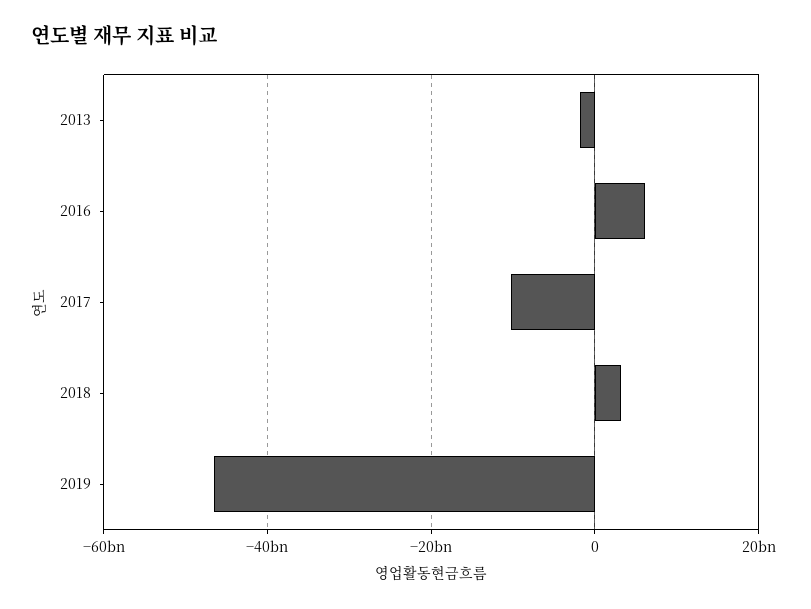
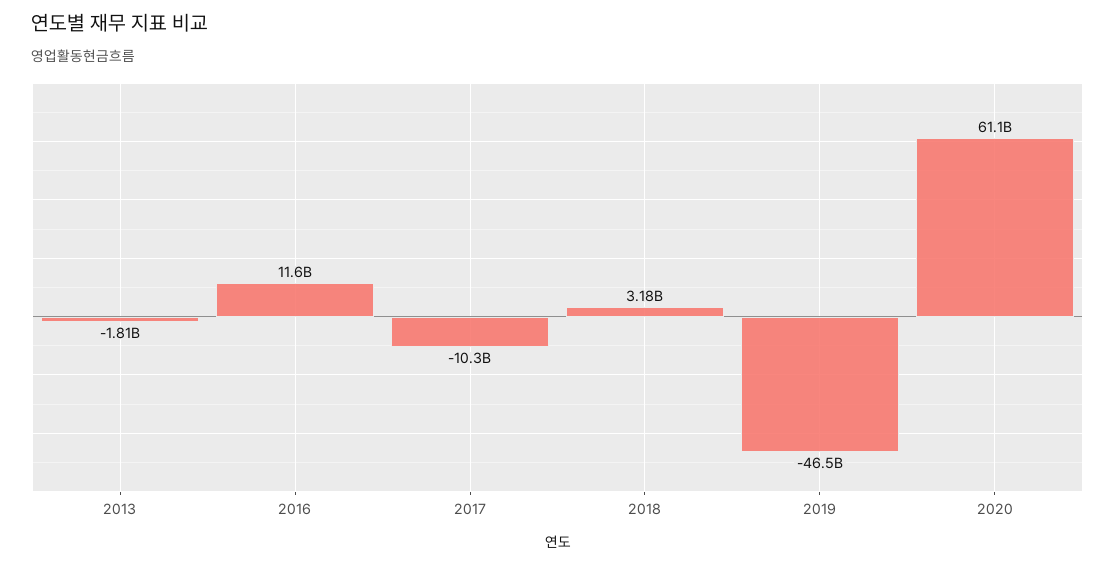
2016: 6000000000 -> 11600000000
2020: none -> 61100000000

